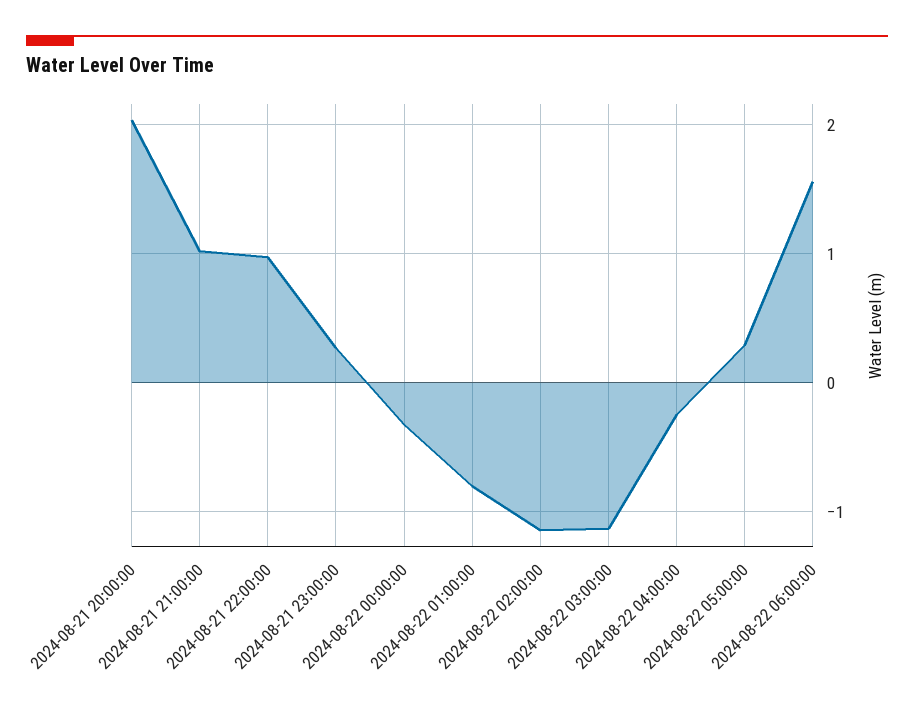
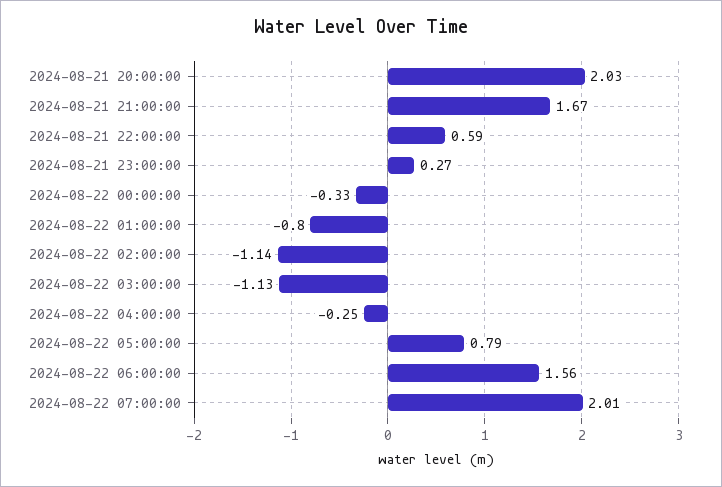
2024-08-21 21:00:00: 1 -> 1.67
2024-08-21 22:00:00: 1 -> 0.59
2024-08-22 05:00:00: 0.3 -> 0.79
2024-08-22 07:00:00: none -> 2.01

